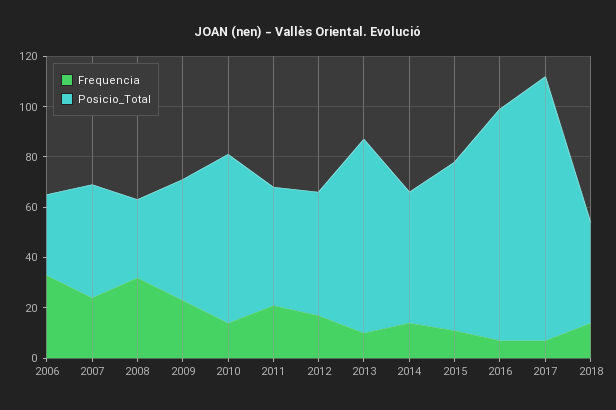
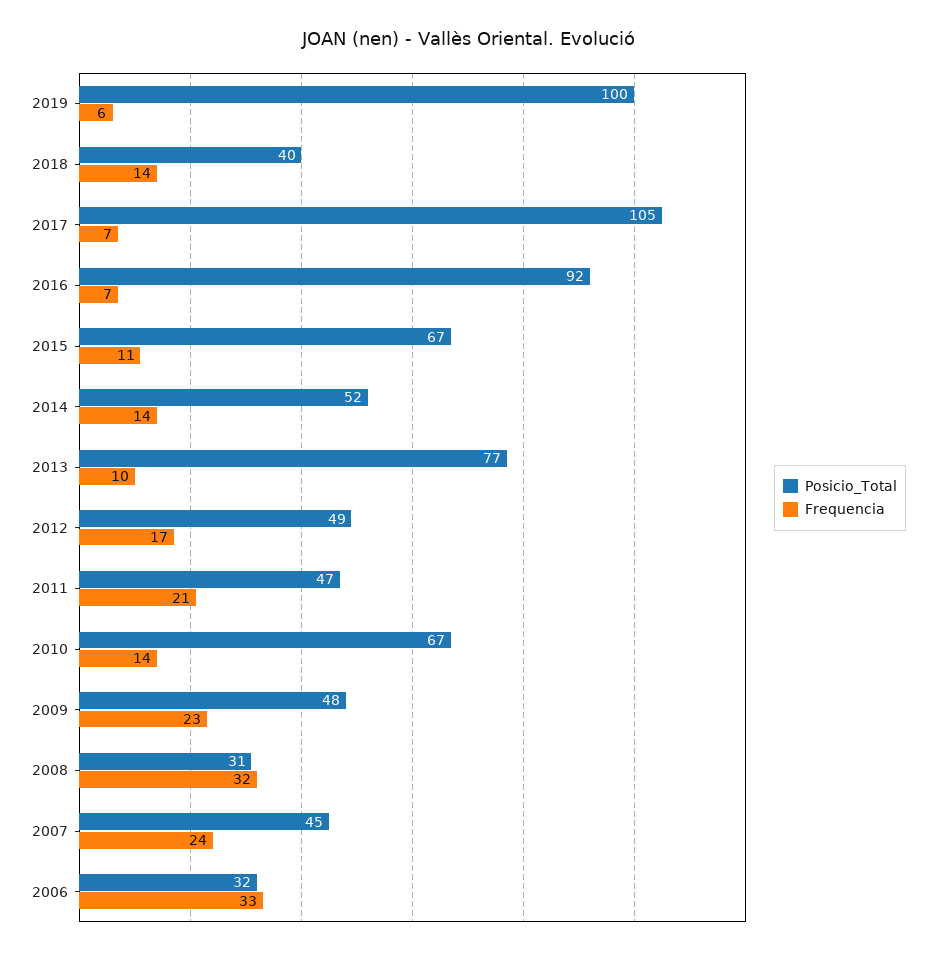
Posicio_Total, 2019: none -> 100
Frequencia, 2019: none -> 6

